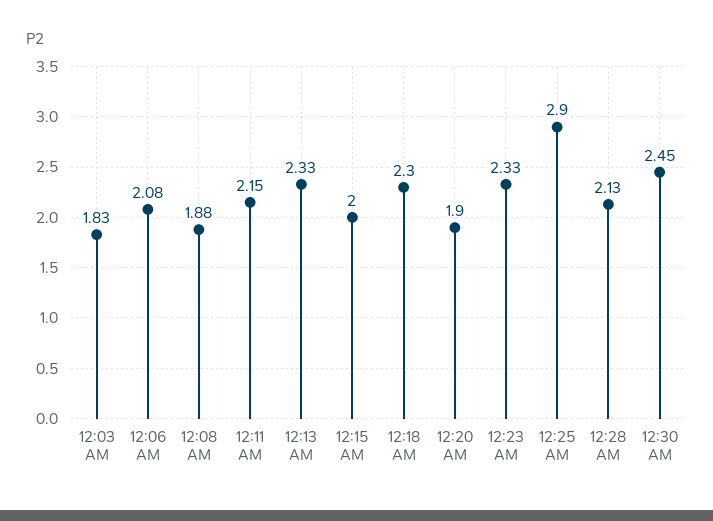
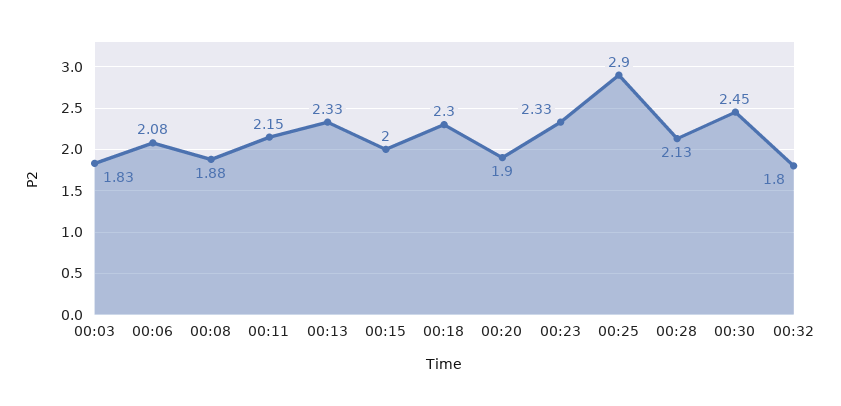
00:32: none -> 1.8

